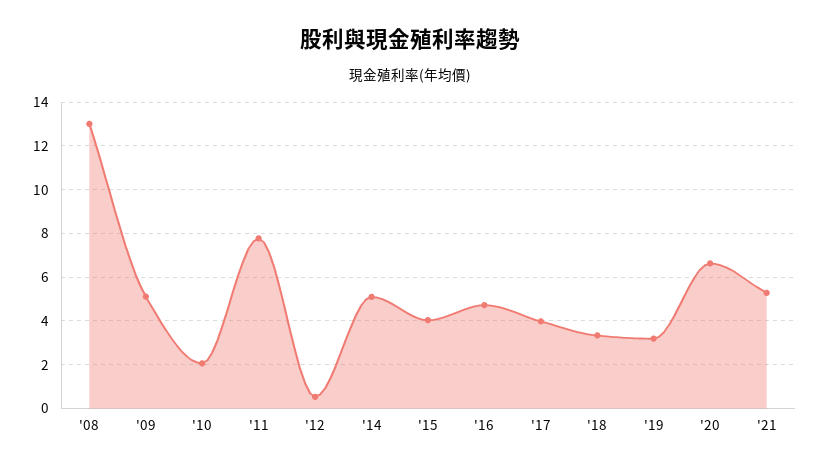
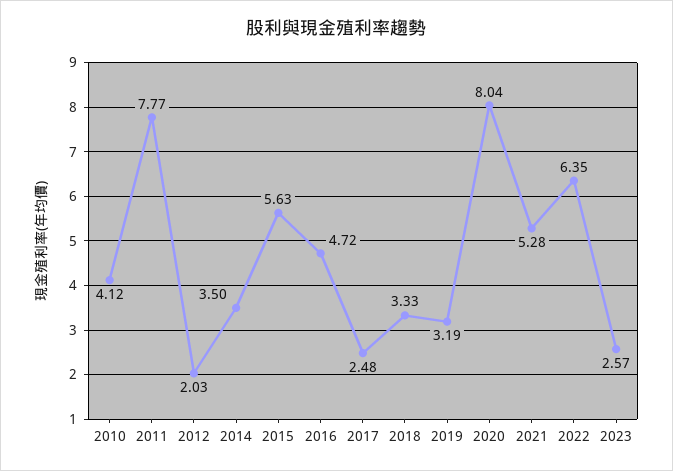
'08: 13 -> none
'09: 5 -> none
'10: 2 -> 4.12
'12: 0.5 -> 2.03
'14: 5 -> 3.5
'15: 4 -> 5.63
'17: 4 -> 2.48
'20: 6.5 -> 8.04
2022: none -> 6.35
2023: none -> 2.57

